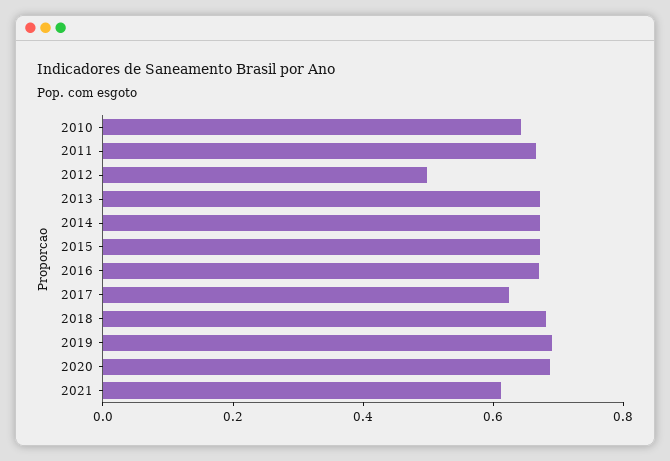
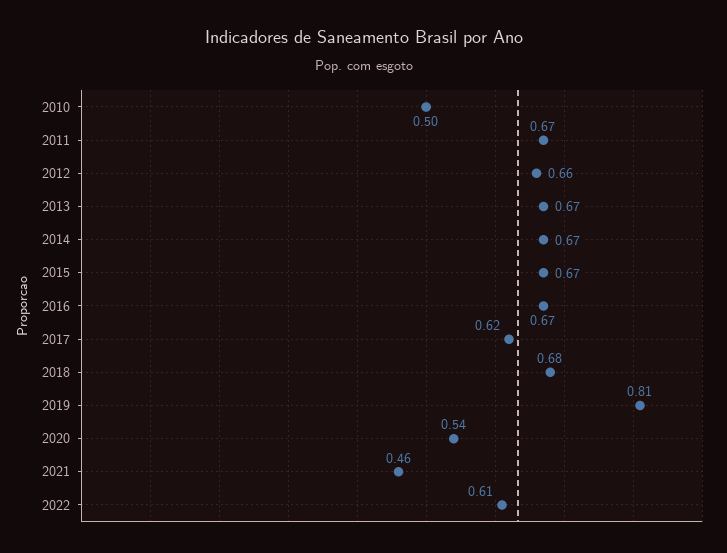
2010: 0.65 -> 0.5
2012: 0.5 -> 0.66
2019: 0.7 -> 0.81
2020: 0.7 -> 0.54
2021: 0.6 -> 0.46
2022: none -> 0.61

